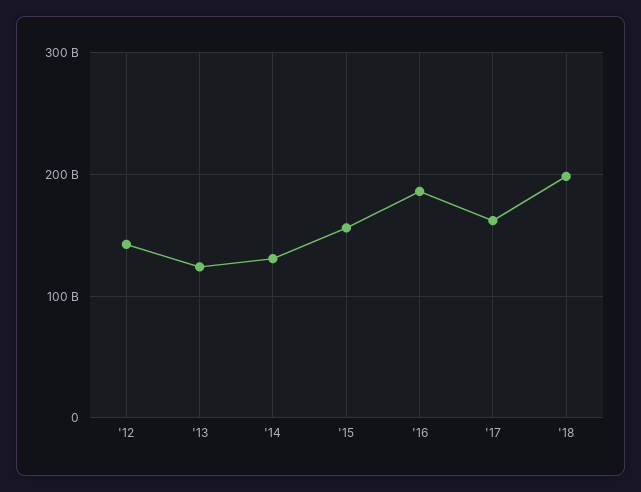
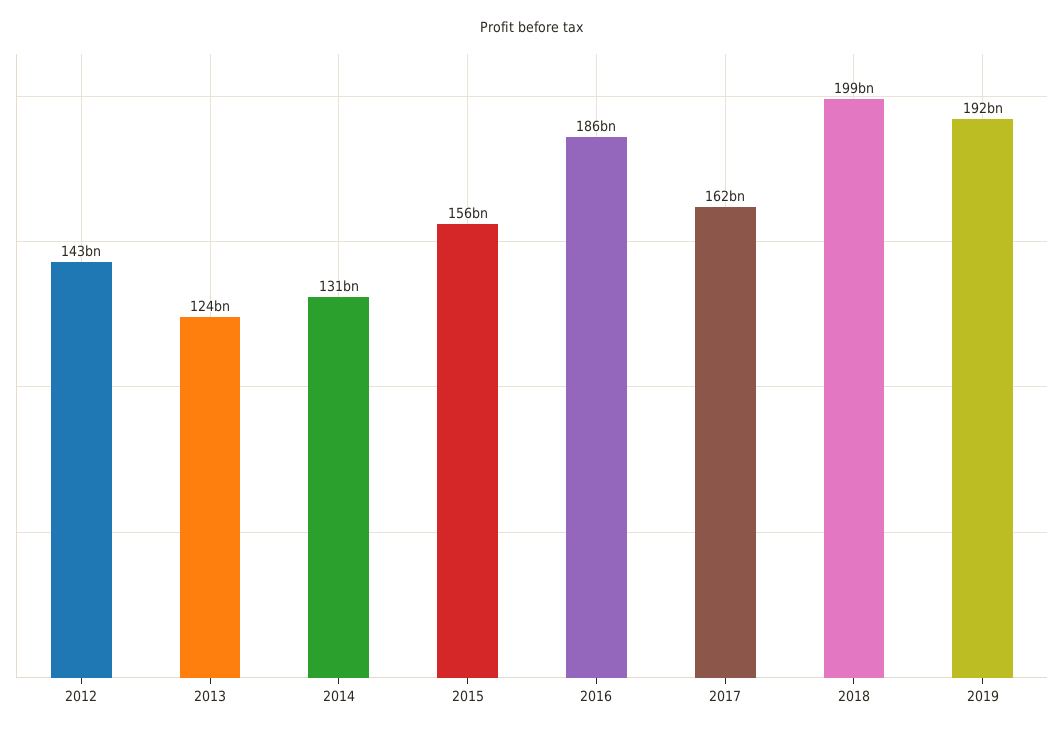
2019: none -> 192000000000

